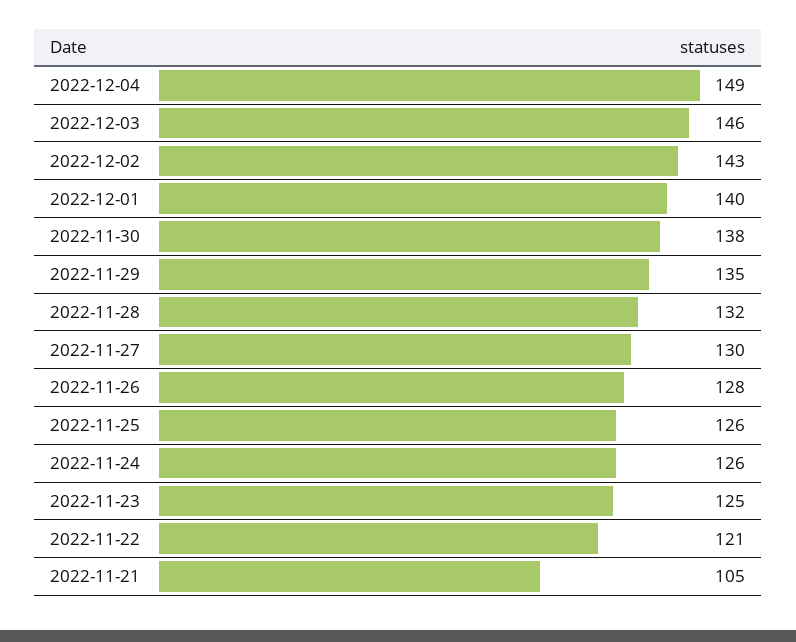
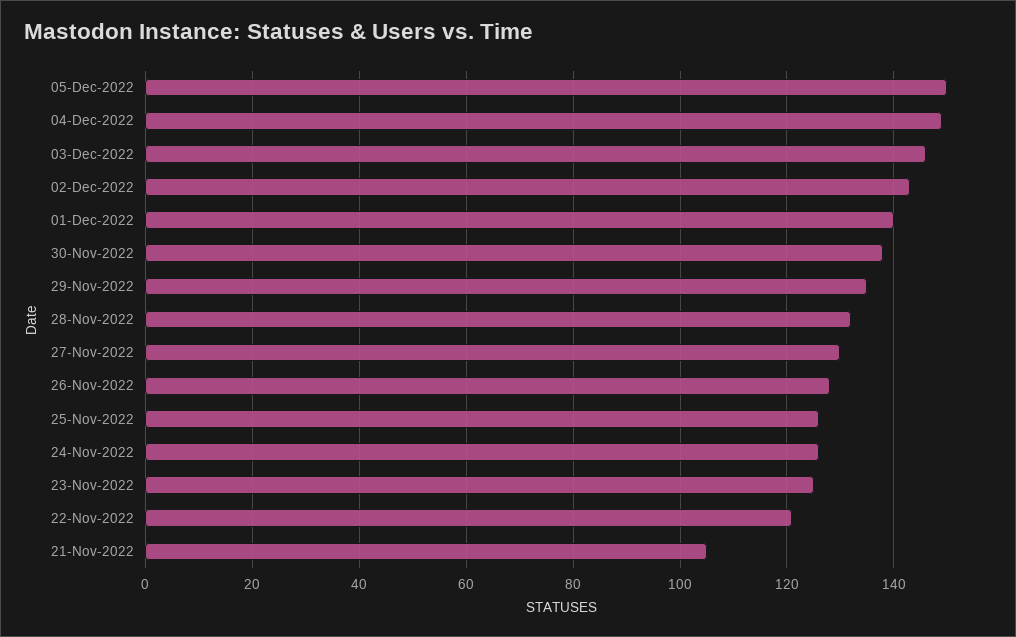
05-Dec-2022: none -> 150

